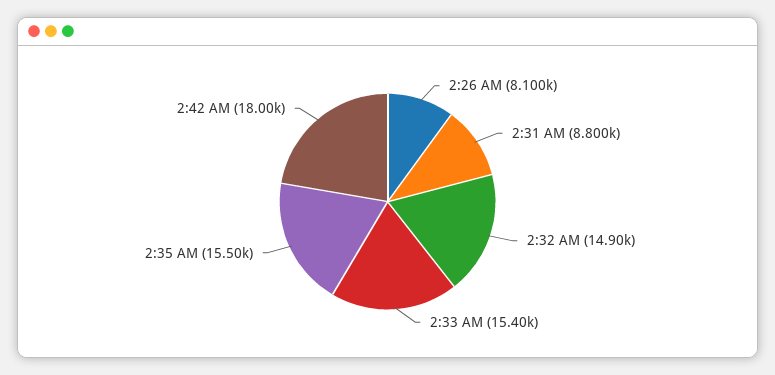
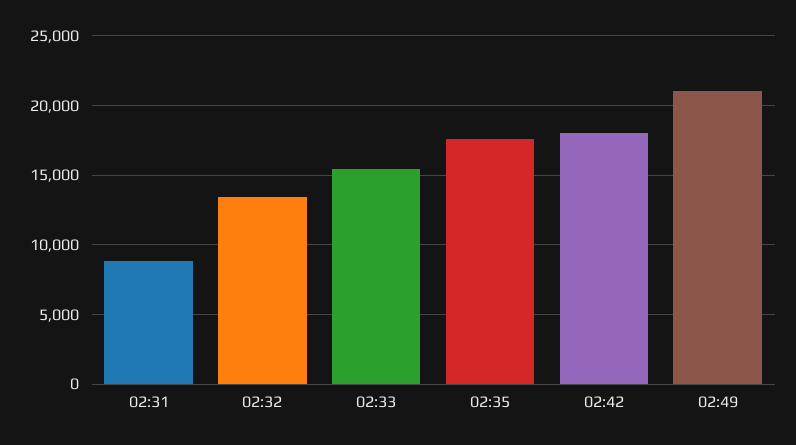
2:26 AM: 8100 -> none
2:32 AM: 14900 -> 13500
2:35 AM: 15500 -> 17500
02:49: none -> 21000

